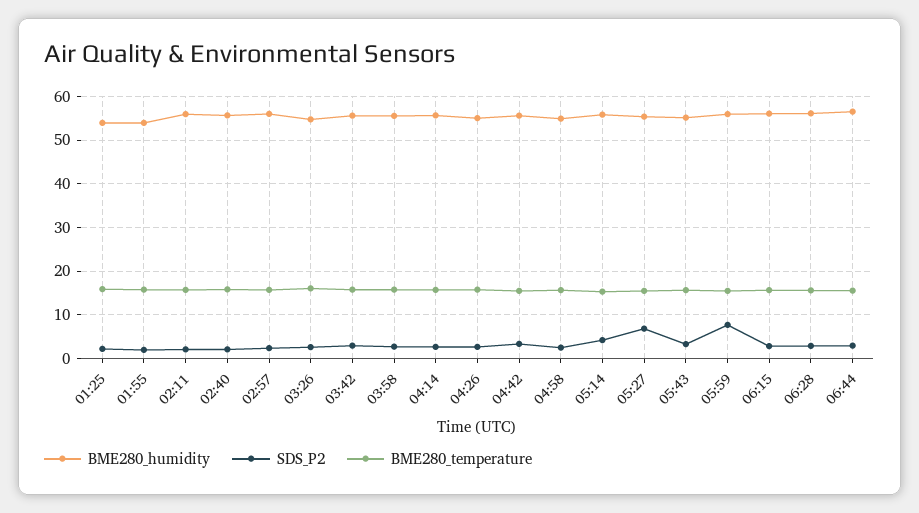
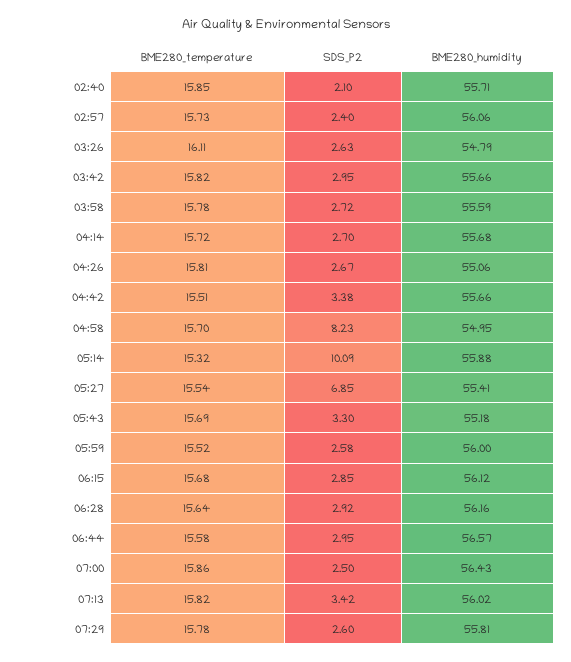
BME280_humidity, 01:25: 54 -> none
SDS_P2, 01:25: 2 -> none
BME280_temperature, 01:25: 16 -> none
BME280_humidity, 01:55: 54 -> none
SDS_P2, 01:55: 2 -> none
BME280_temperature, 01:55: 16 -> none
BME280_humidity, 02:11: 56 -> none
SDS_P2, 02:11: 2 -> none
BME280_temperature, 02:11: 16 -> none
SDS_P2, 04:58: 2 -> 8.23
SDS_P2, 05:14: 4 -> 10.09
SDS_P2, 05:59: 8 -> 2.58
BME280_temperature, 07:00: none -> 15.86
SDS_P2, 07:00: none -> 2.5
BME280_humidity, 07:00: none -> 56.43
BME280_temperature, 07:13: none -> 15.82
SDS_P2, 07:13: none -> 3.42
BME280_humidity, 07:13: none -> 56.02
BME280_temperature, 07:29: none -> 15.78
SDS_P2, 07:29: none -> 2.6
BME280_humidity, 07:29: none -> 55.81

